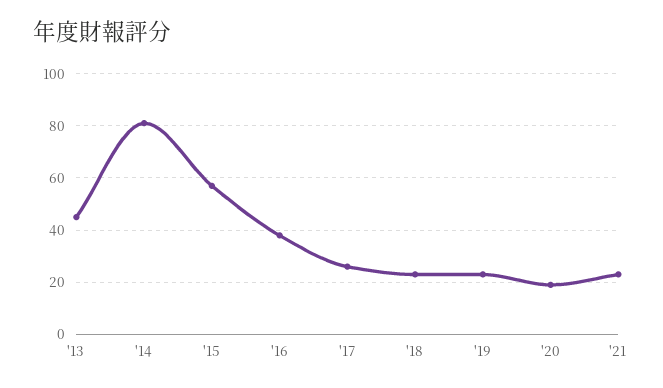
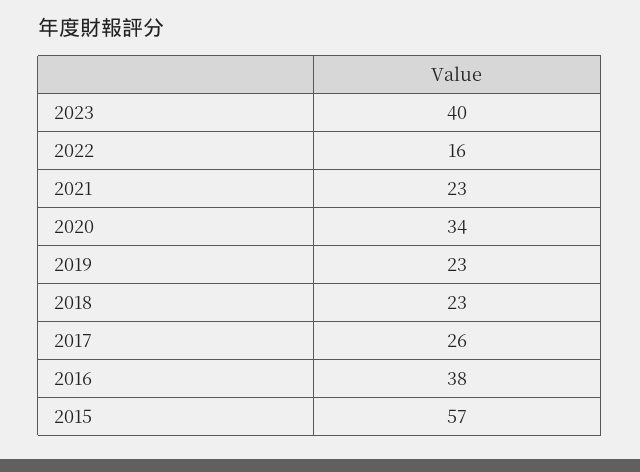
'13: 45 -> none
'14: 80 -> none
'20: 20 -> 34
2023: none -> 40
2022: none -> 16

